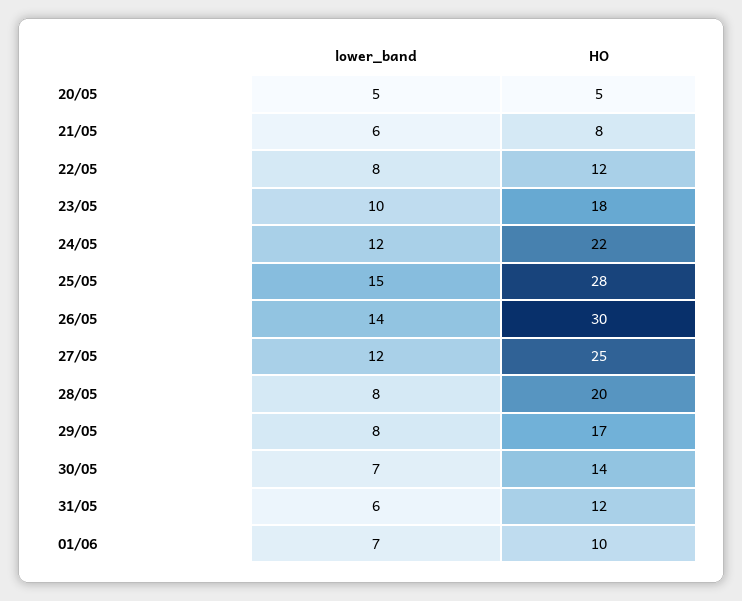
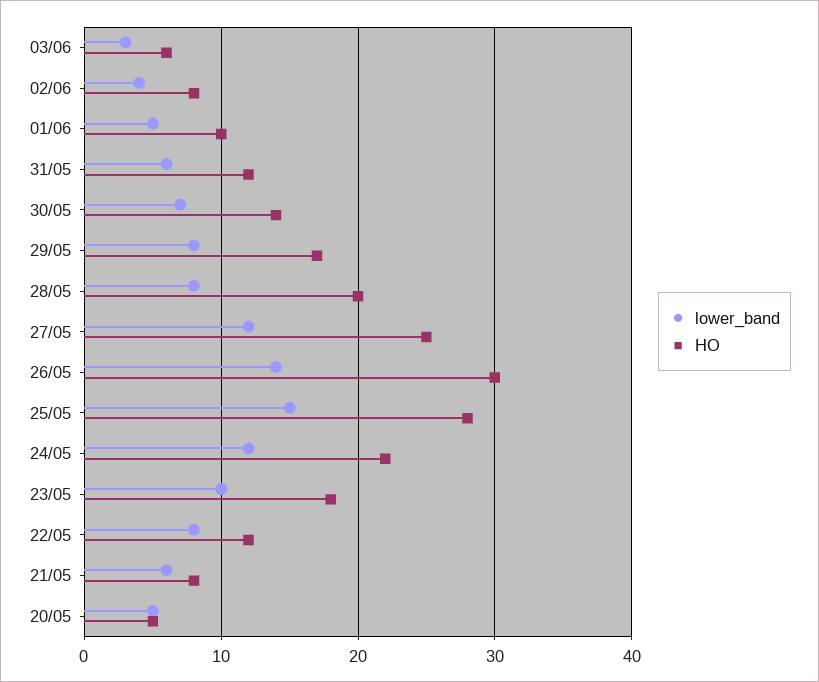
lower_band, 01/06: 7 -> 5
lower_band, 03/06: none -> 3
HO, 03/06: none -> 6
lower_band, 02/06: none -> 4
HO, 02/06: none -> 8

